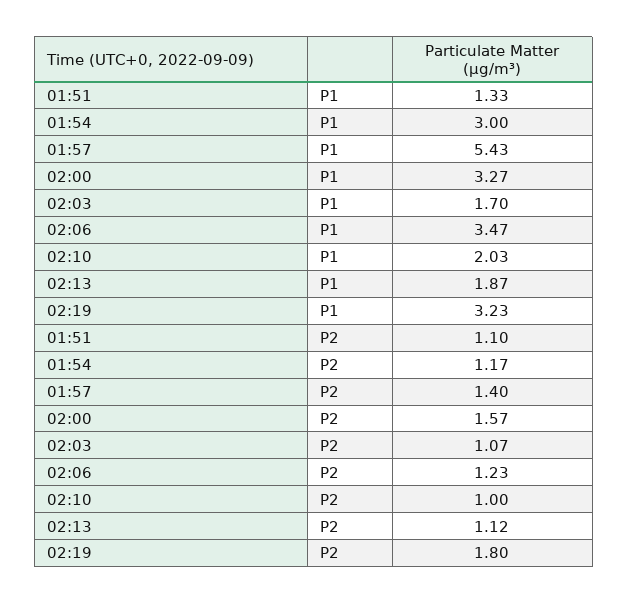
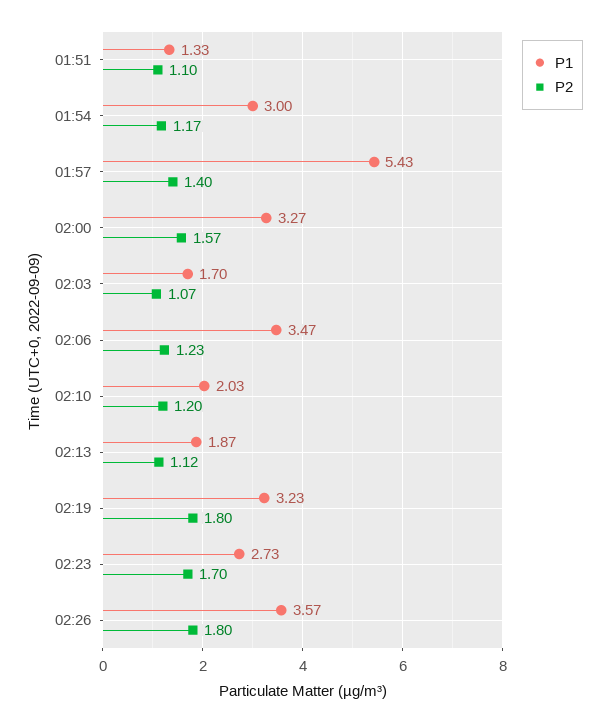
P2, 02:10: 1 -> 1.2
P1, 02:23: none -> 2.73
P2, 02:23: none -> 1.7
P1, 02:26: none -> 3.57
P2, 02:26: none -> 1.8

